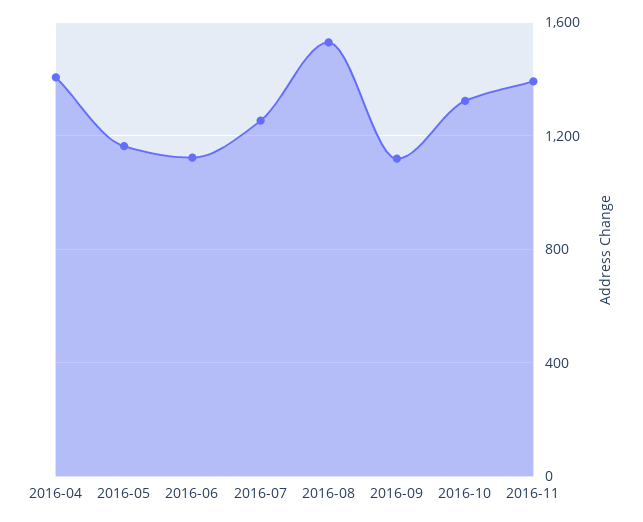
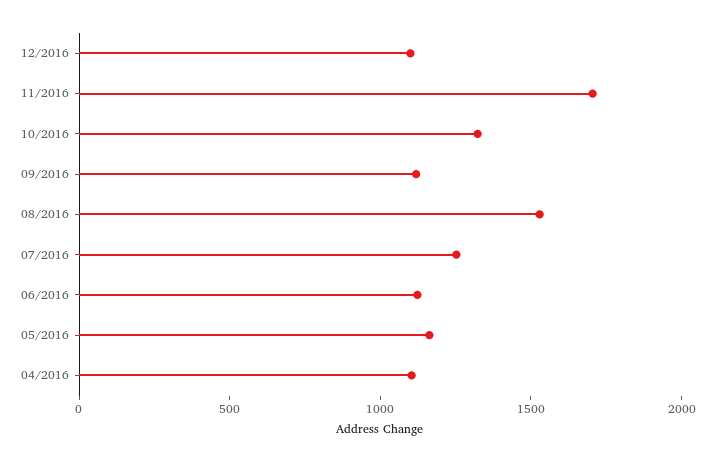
2016-04: 1400 -> 1100
2016-11: 1400 -> 1700
12/2016: none -> 1100

